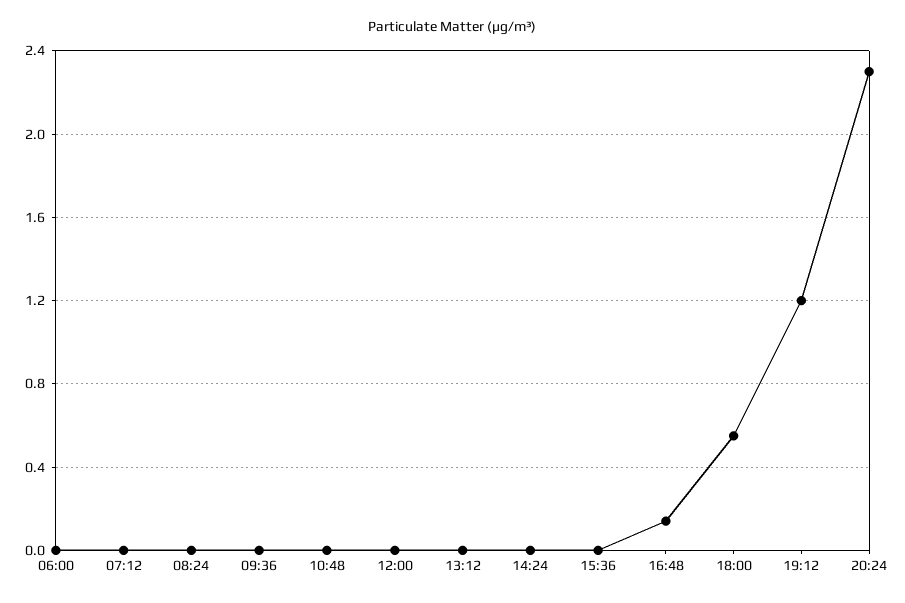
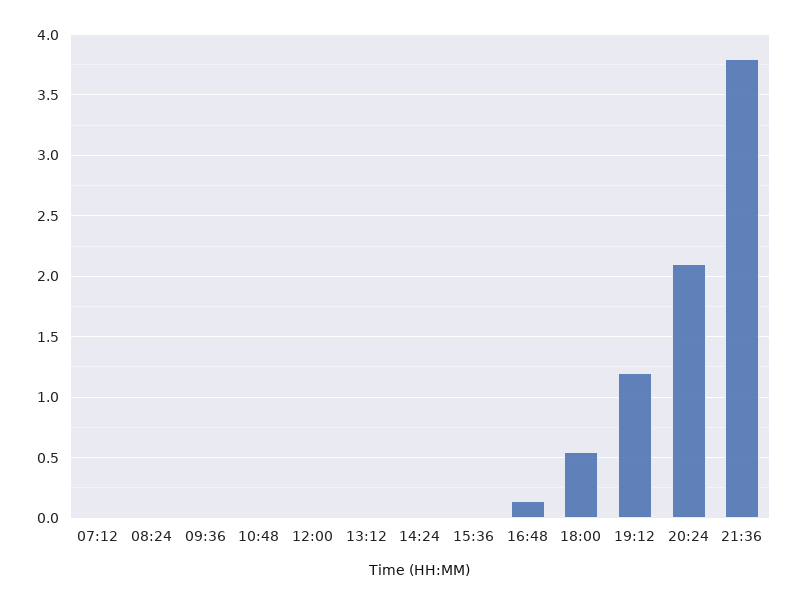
06:00: 0 -> none
20:24: 2.3 -> 2.1
21:36: none -> 3.8

